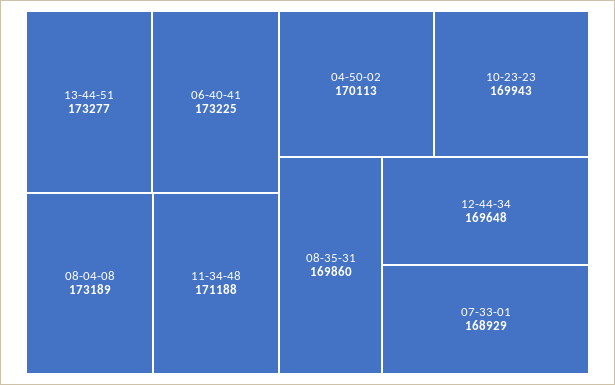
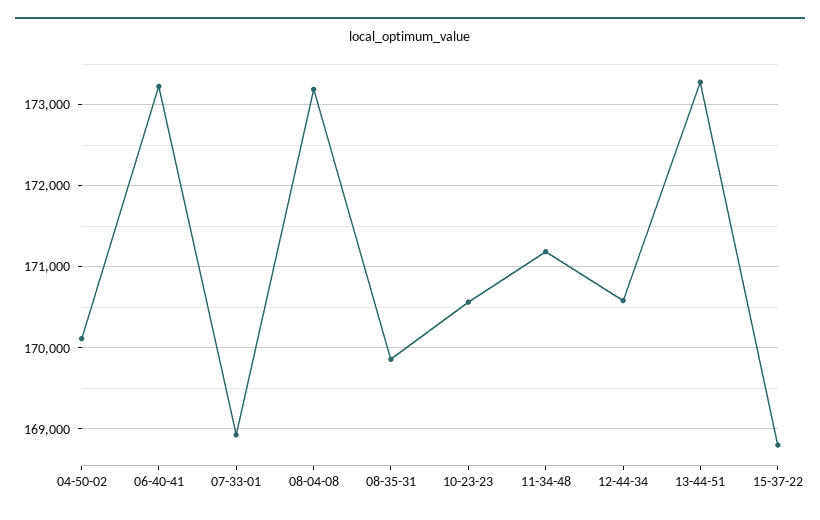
10-23-23: 169943 -> 170600
12-44-34: 169648 -> 170600
15-37-22: none -> 168800

